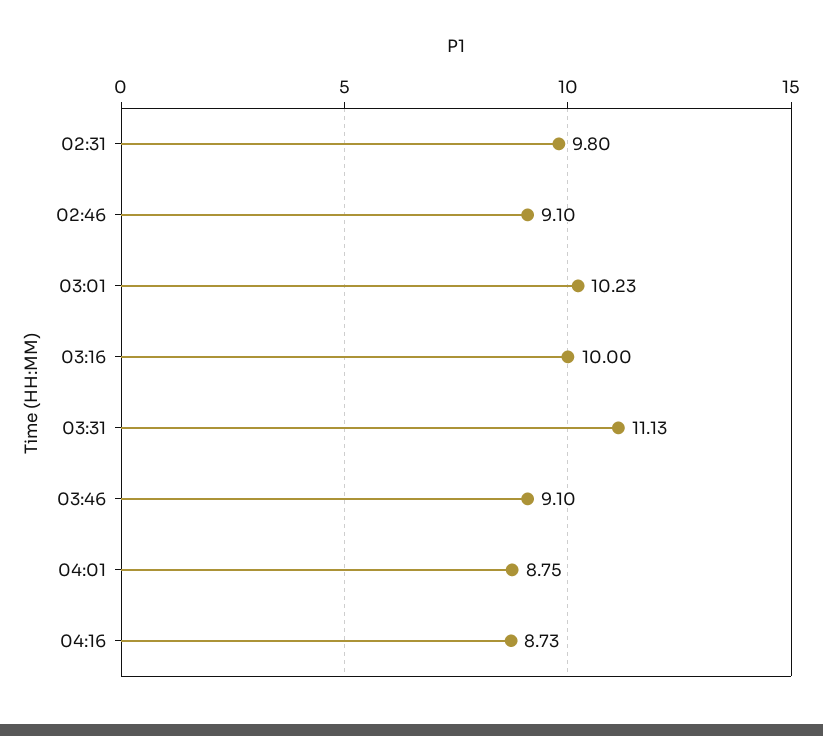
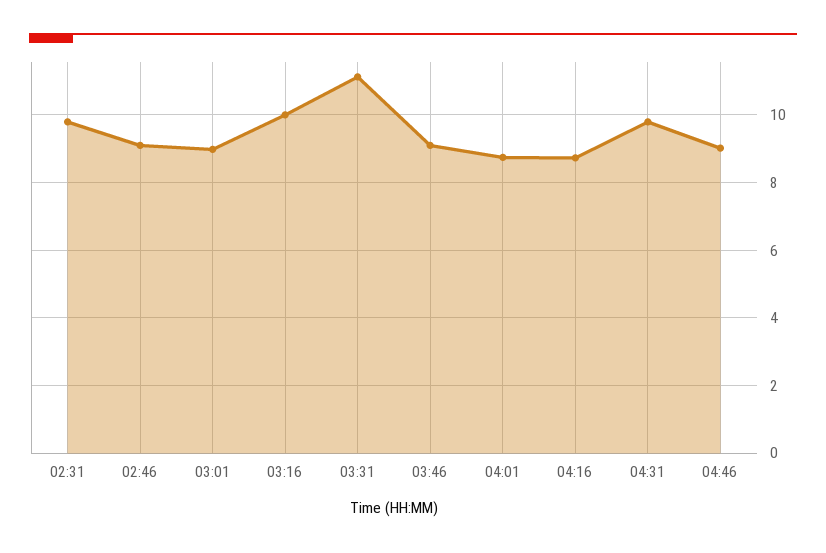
03:01: 10.23 -> 9
04:31: none -> 9.8
04:46: none -> 9

